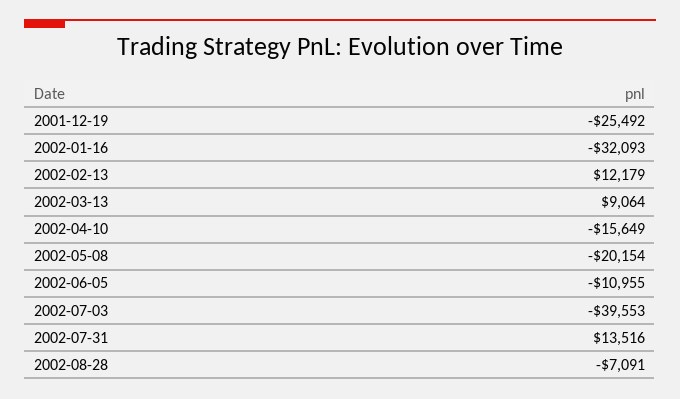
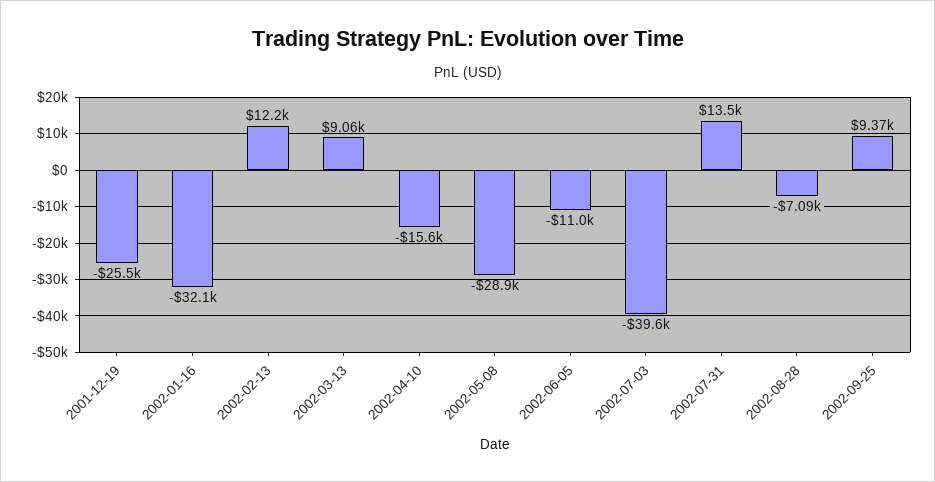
2002-05-08: -20154 -> -28900
2002-09-25: none -> 9370

